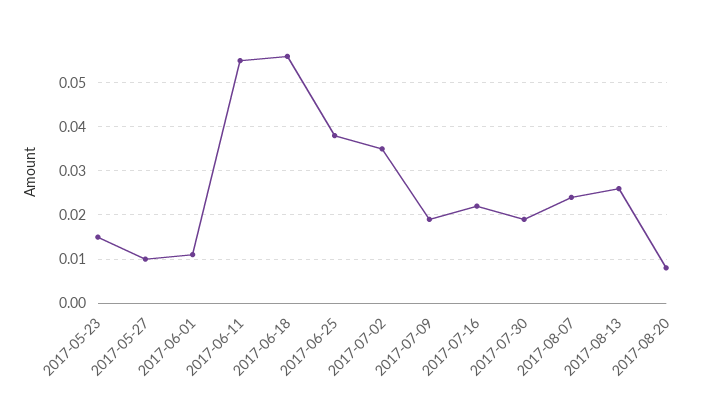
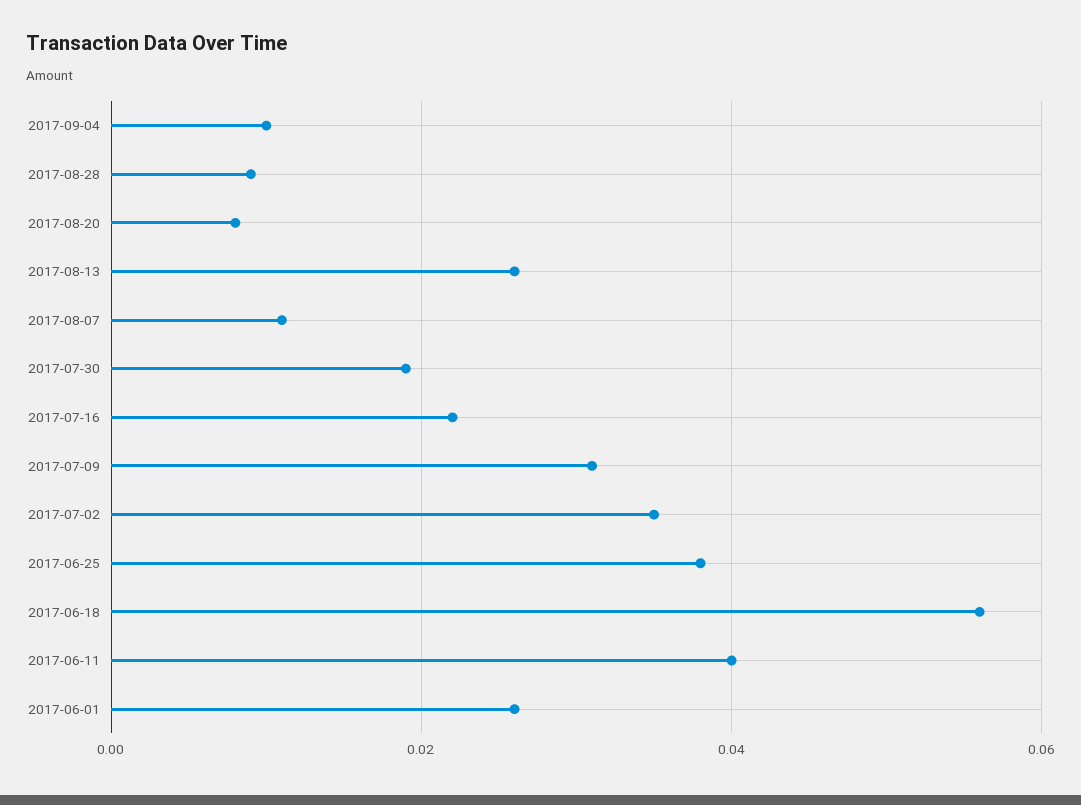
2017-05-23: 0.015 -> none
2017-05-27: 0.01 -> none
2017-06-01: 0.01 -> 0.025
2017-06-11: 0.055 -> 0.04
2017-07-09: 0.02 -> 0.03
2017-08-07: 0.025 -> 0.01
2017-09-04: none -> 0.01
2017-08-28: none -> 0.01

